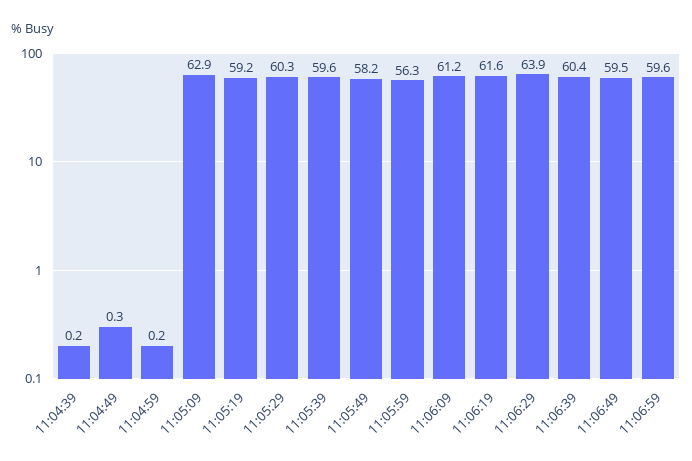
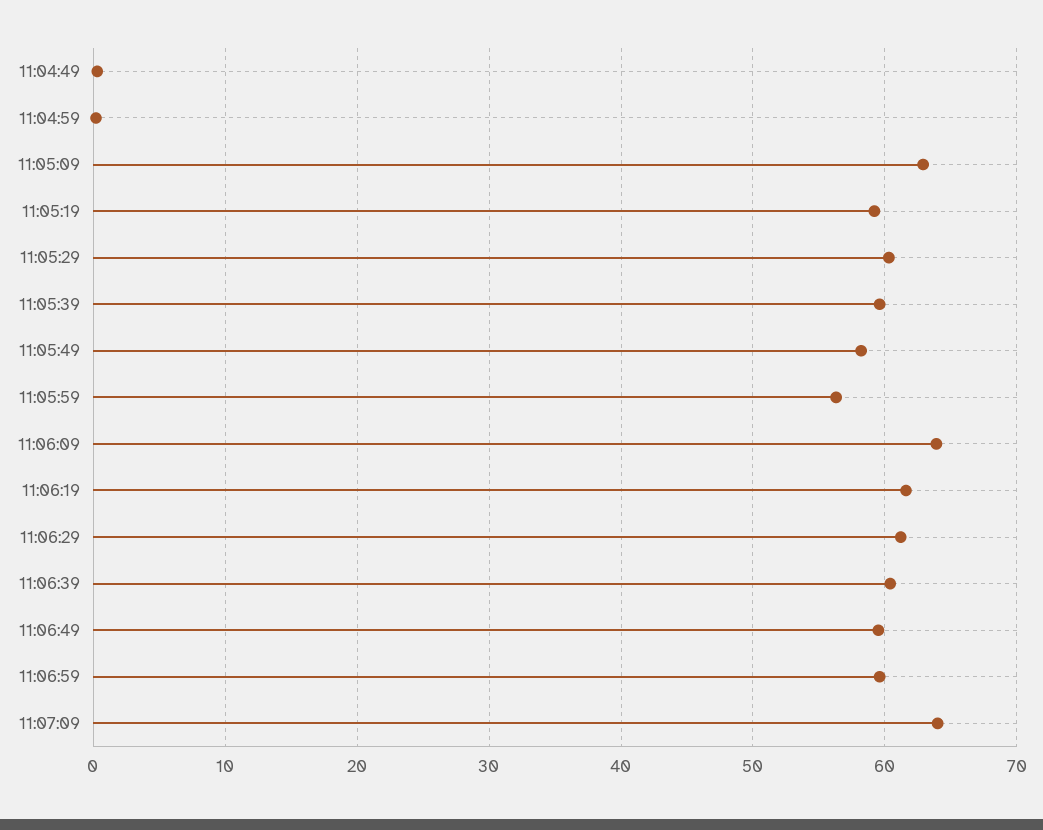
11:04:39: 0.2 -> none
11:06:09: 61.2 -> 64
11:06:29: 63.9 -> 61
11:07:09: none -> 64

